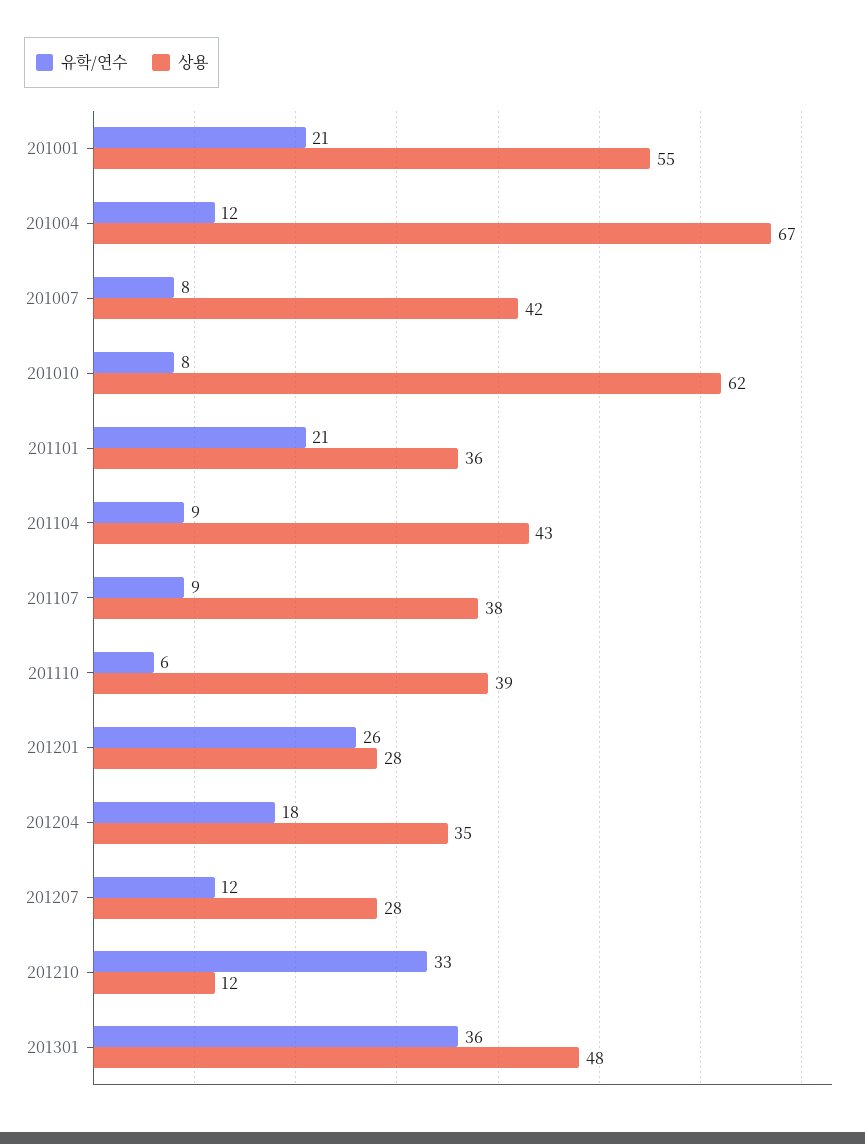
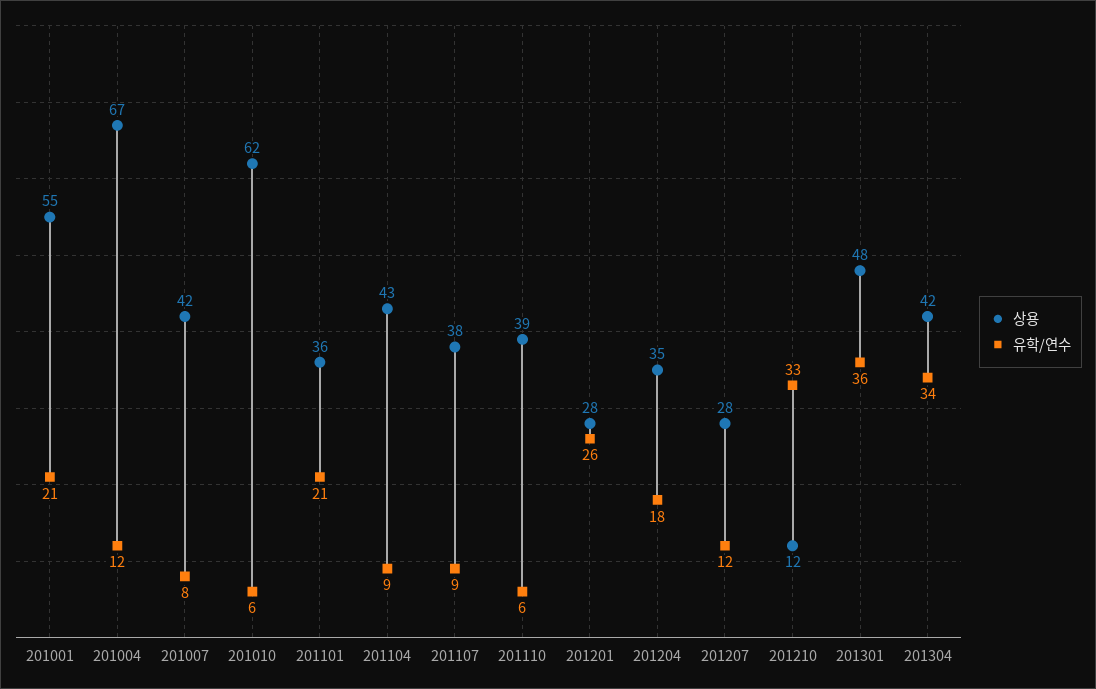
유학/연수, 201010: 8 -> 6
상용, 201304: none -> 42
유학/연수, 201304: none -> 34

